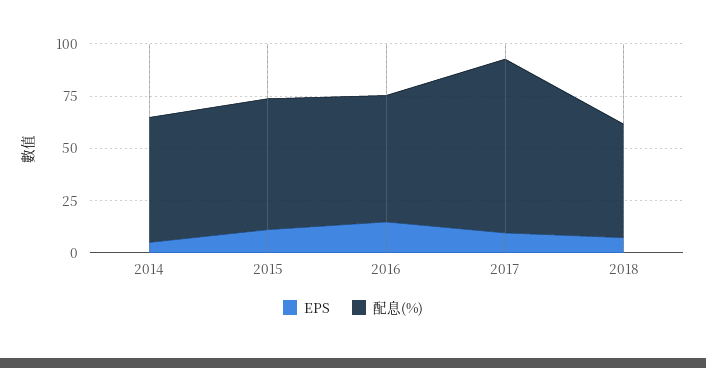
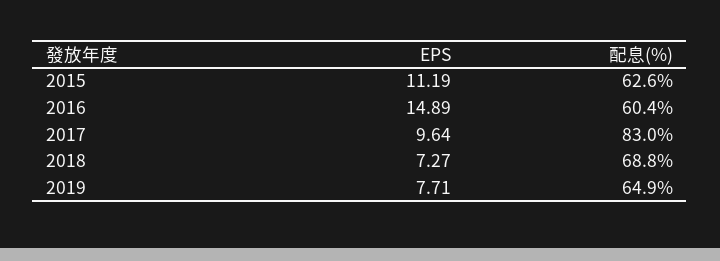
EPS, 2014: 5 -> none
配息(%), 2014: 60 -> none
配息(%), 2018: 55 -> 68.8
EPS, 2019: none -> 7.71
配息(%), 2019: none -> 64.9

